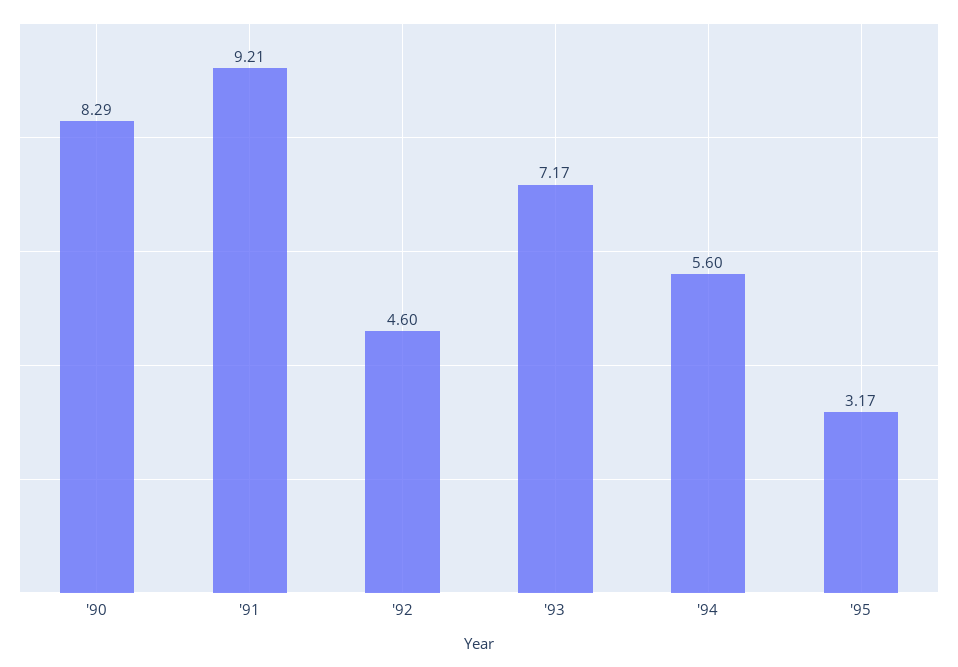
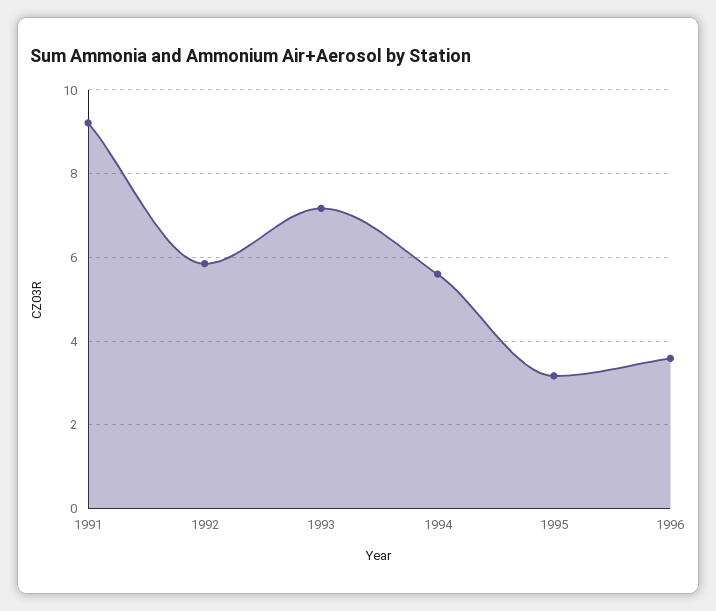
'90: 8.29 -> none
'92: 4.6 -> 5.8
1996: none -> 3.6

